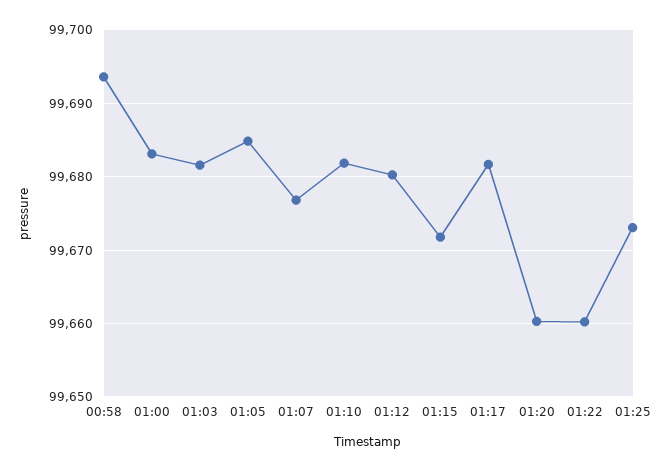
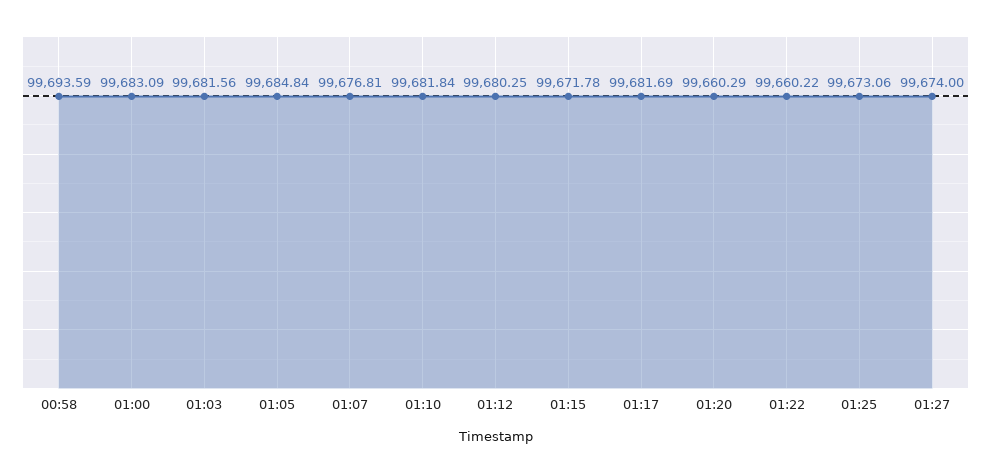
01:27: none -> 99674

